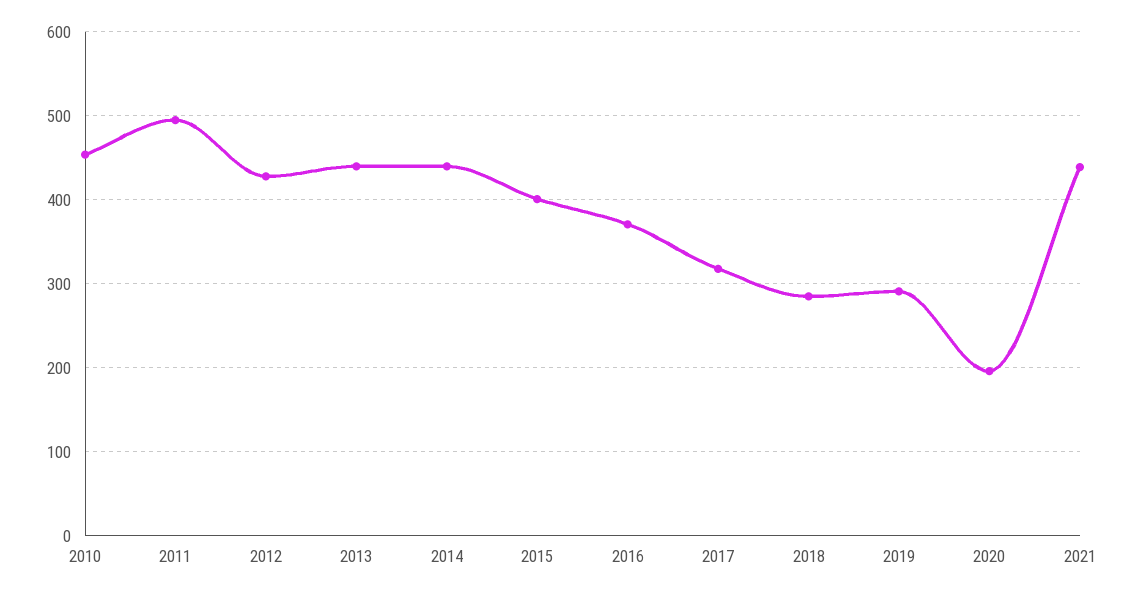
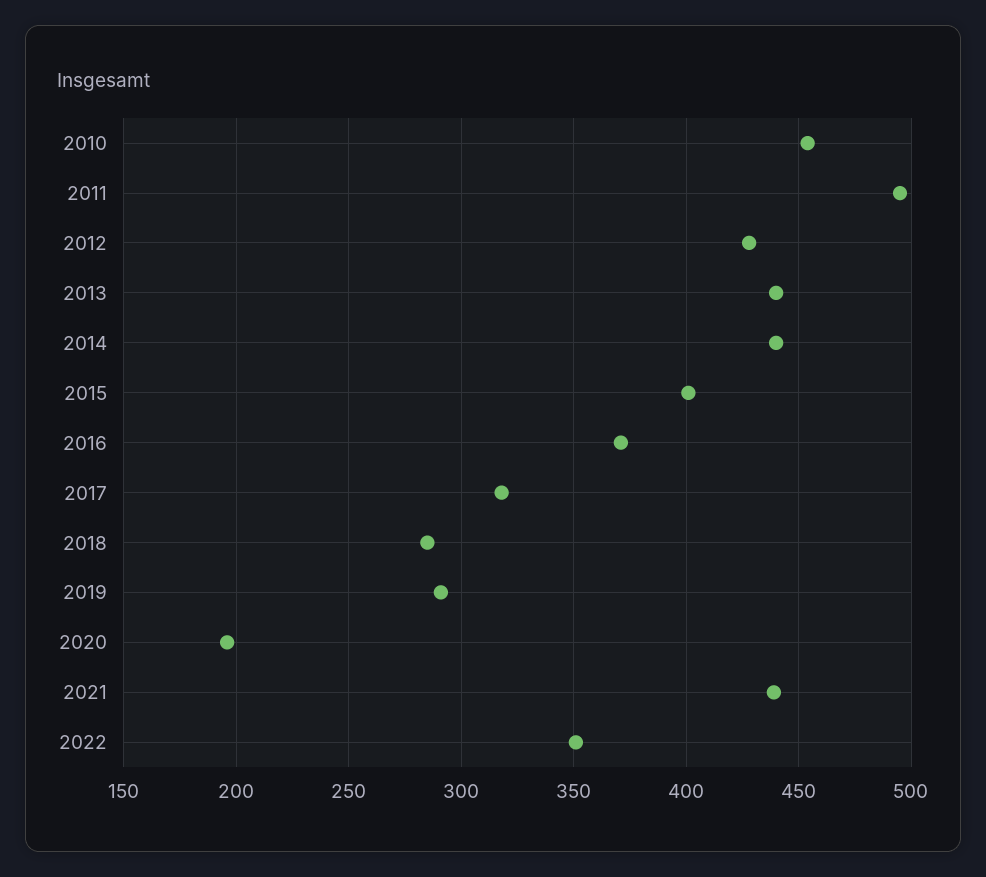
2022: none -> 350

